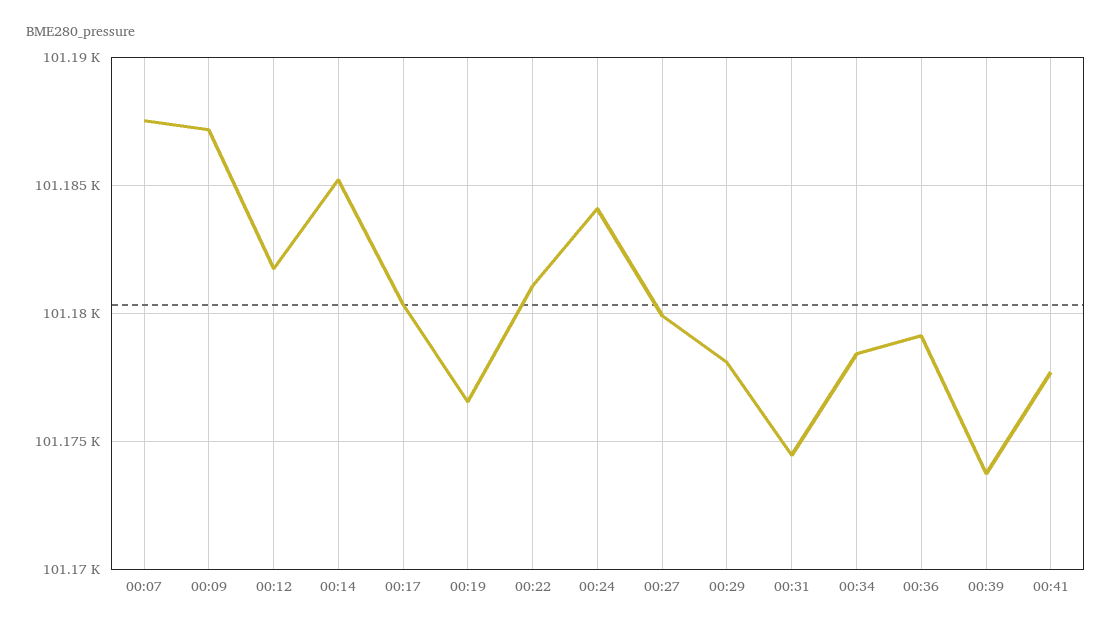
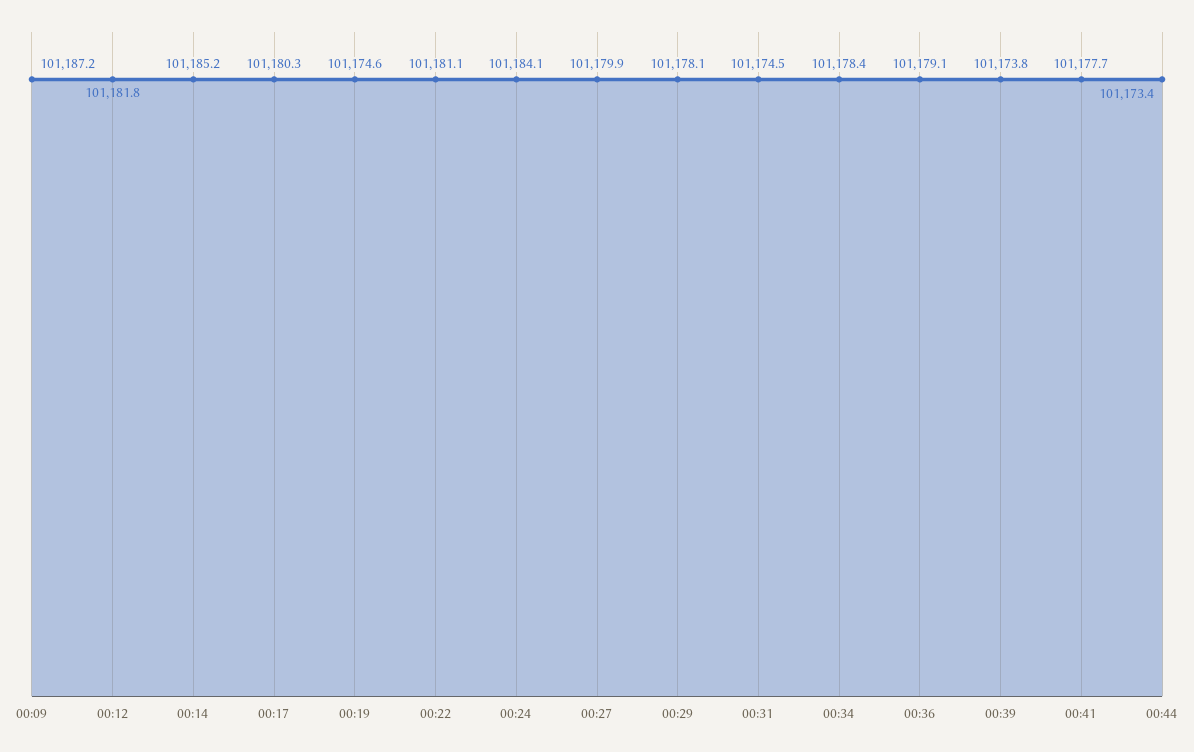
00:07: 101187.5 -> none
00:19: 101176.5 -> 101174.6
00:44: none -> 101173.4

